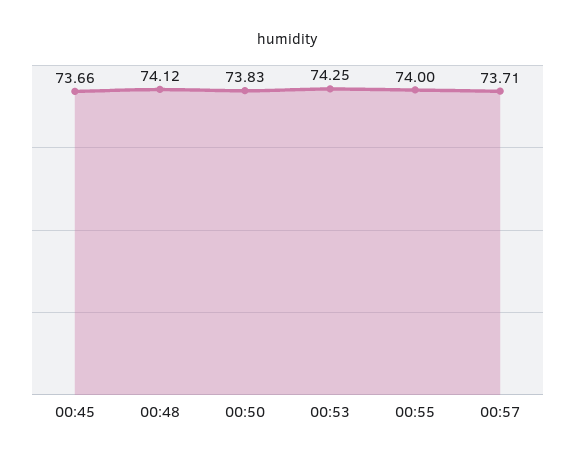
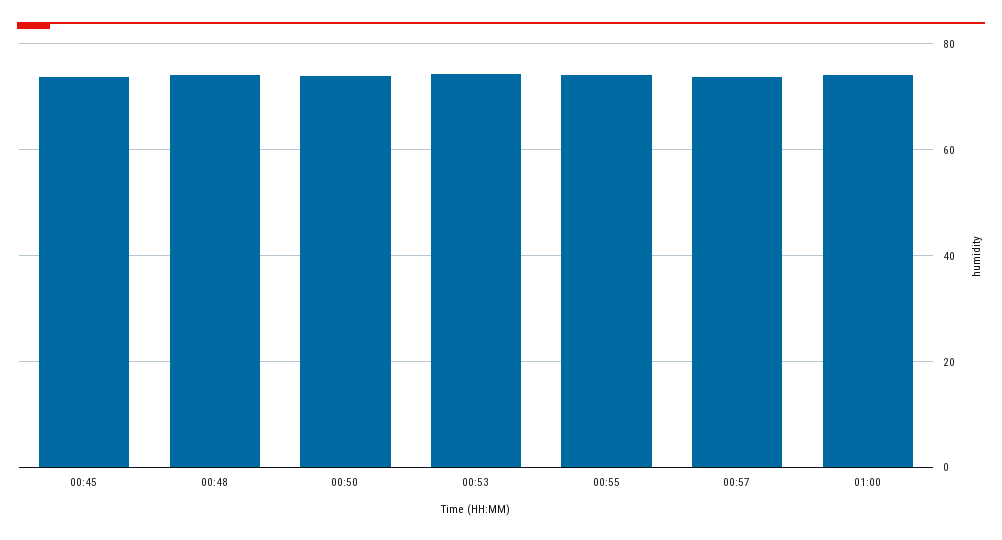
01:00: none -> 74

